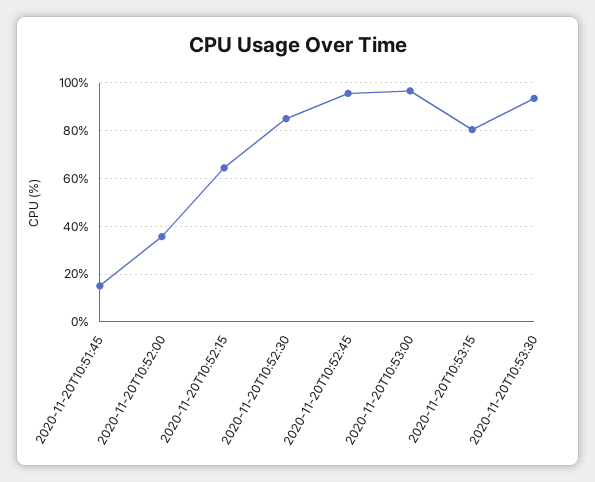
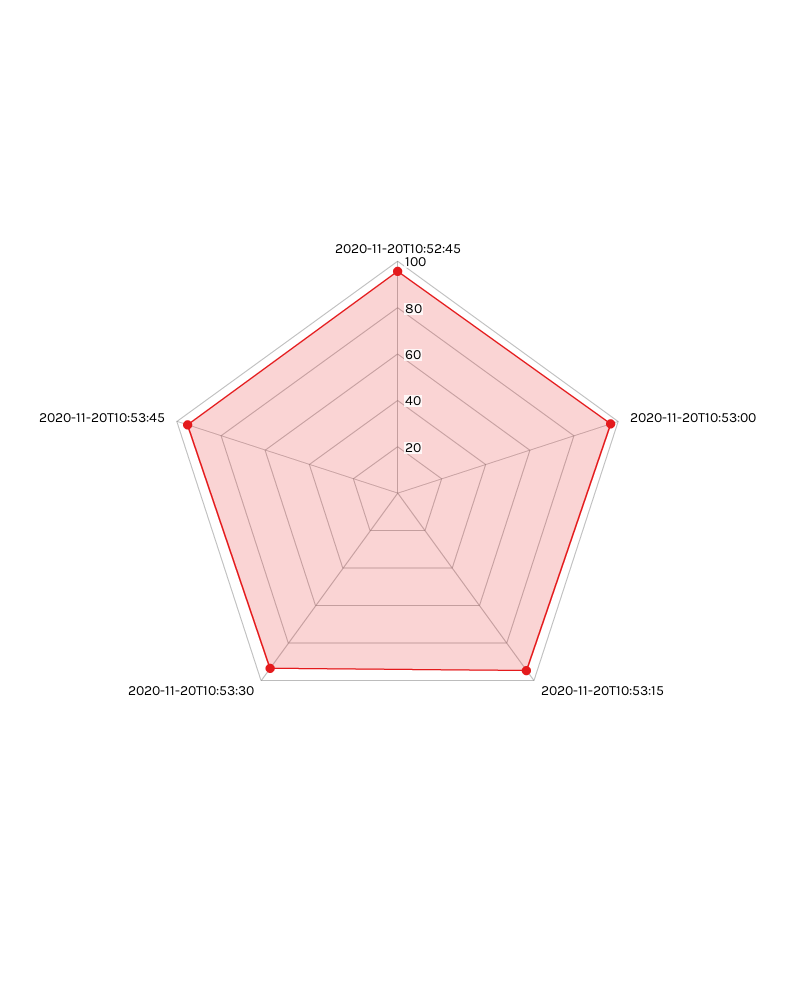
2020-11-20T10:51:45: 15 -> none
2020-11-20T10:52:00: 35 -> none
2020-11-20T10:52:15: 65 -> none
2020-11-20T10:52:30: 85 -> none
2020-11-20T10:53:15: 80 -> 95
2020-11-20T10:53:45: none -> 95

